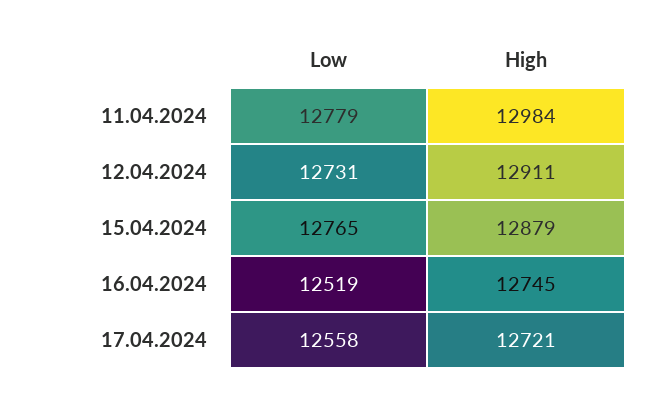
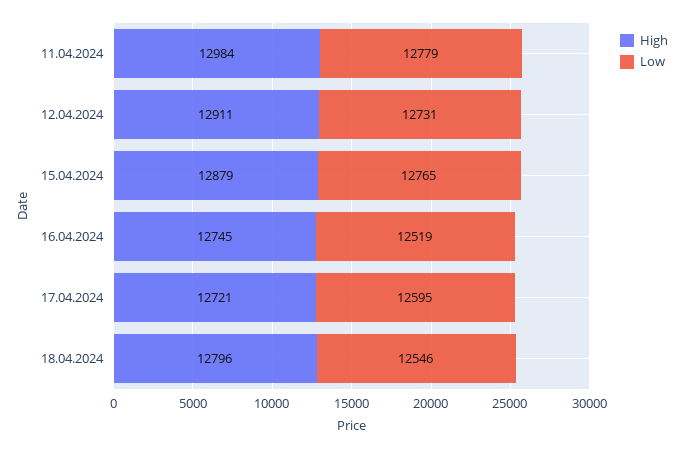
Low, 17.04.2024: 12558 -> 12595
High, 18.04.2024: none -> 12796
Low, 18.04.2024: none -> 12546

